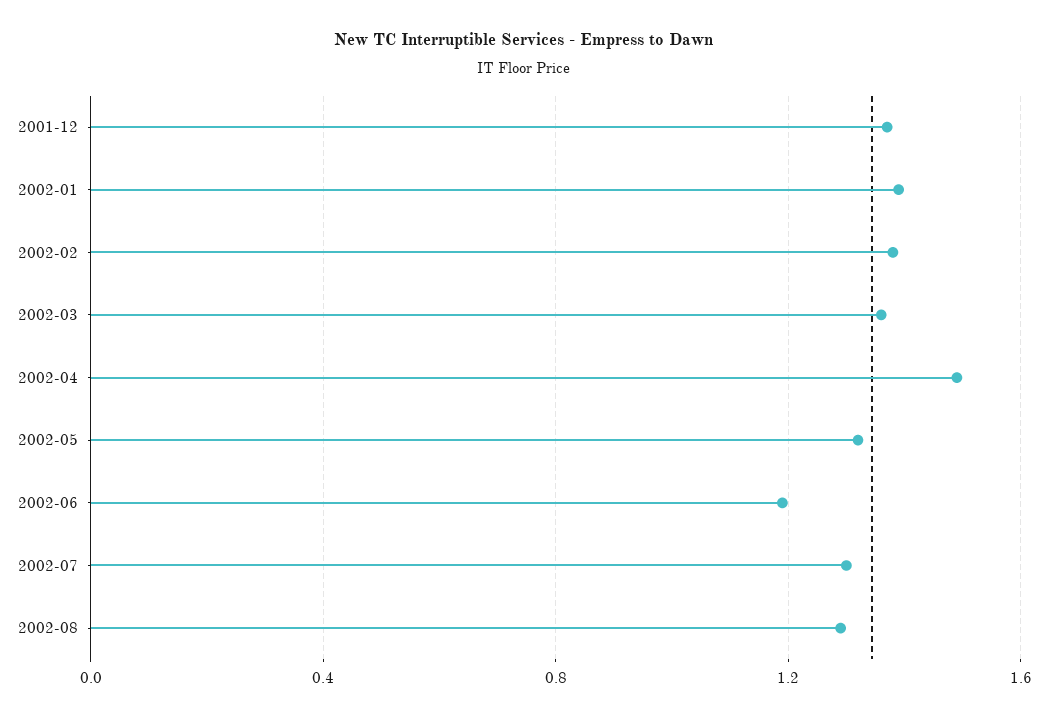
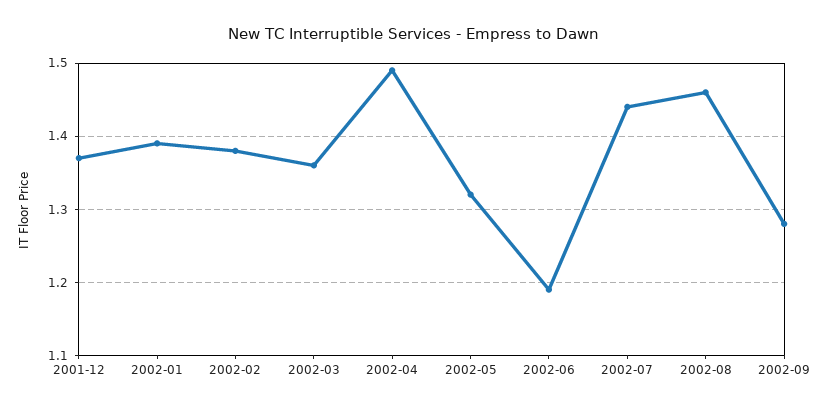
2002-07: 1.3 -> 1.44
2002-08: 1.3 -> 1.46
2002-09: none -> 1.28

